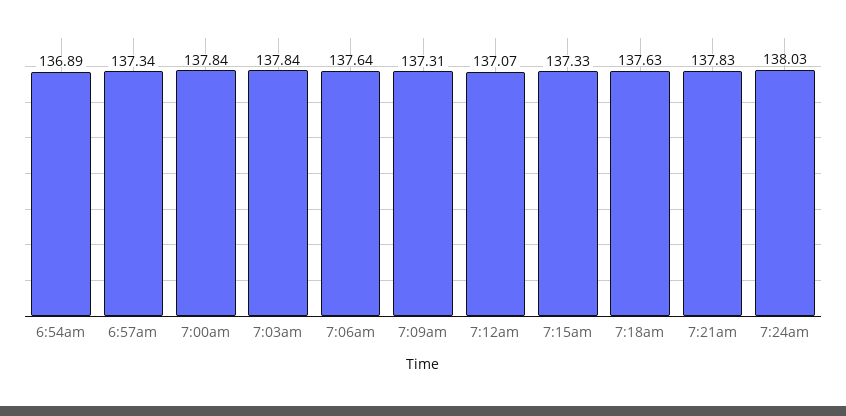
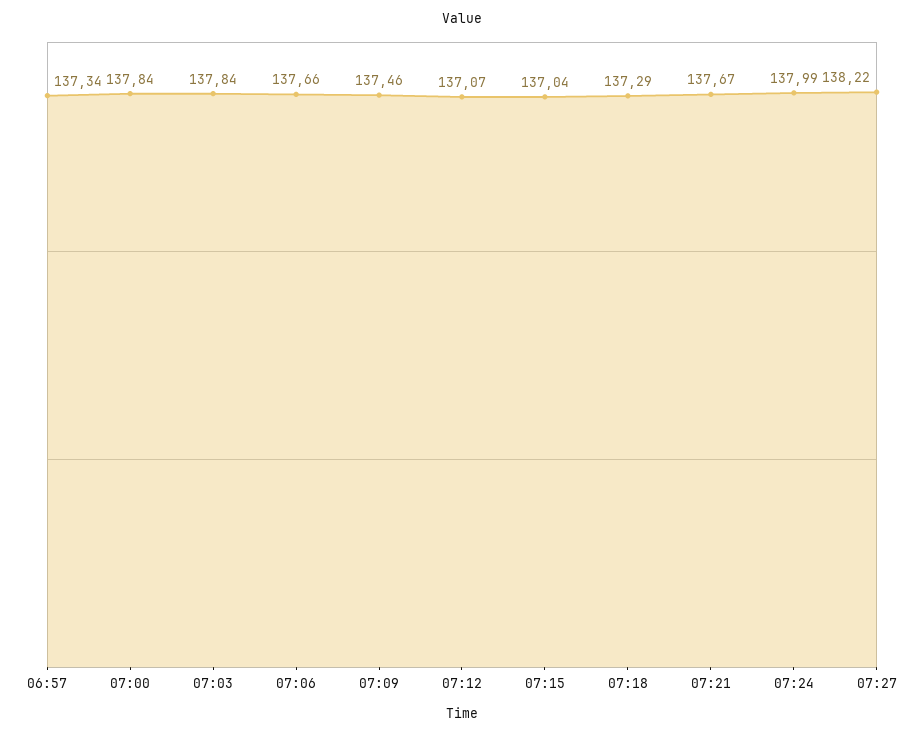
6:54am: 136.89 -> none
7:06am: 137.64 -> 137.66
7:09am: 137.31 -> 137.46
7:15am: 137.33 -> 137.04
7:18am: 137.63 -> 137.29
7:21am: 137.83 -> 137.67
7:24am: 138.03 -> 137.99
07:27: none -> 138.22

